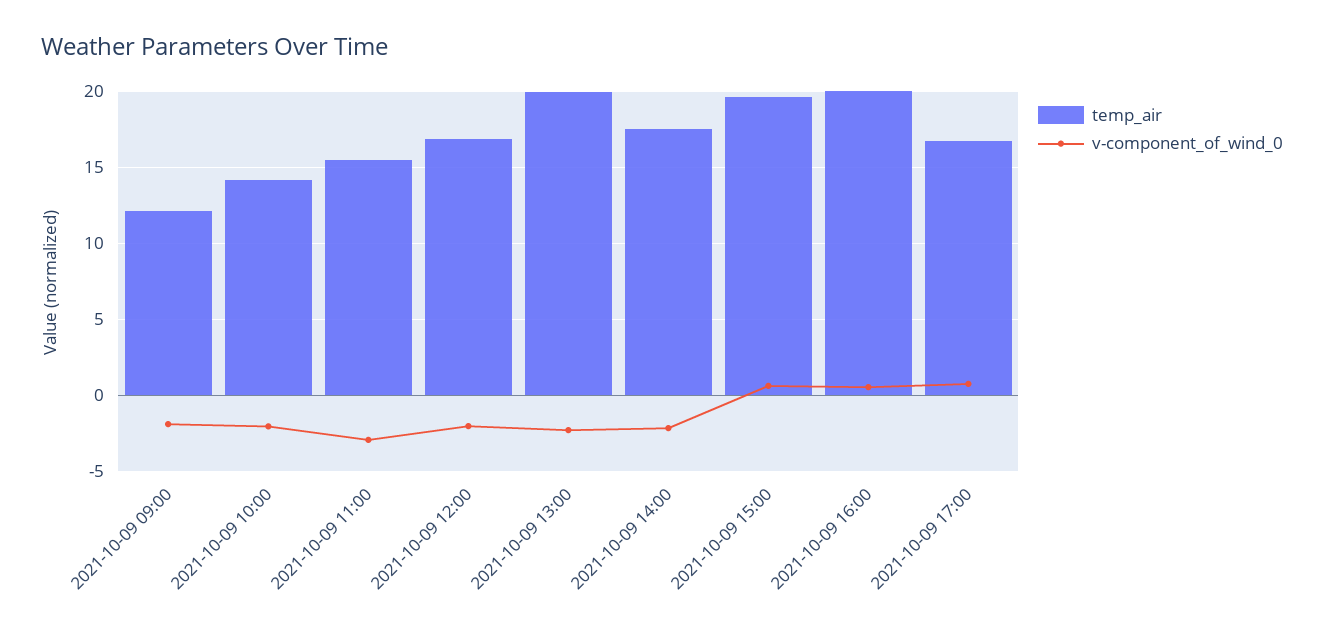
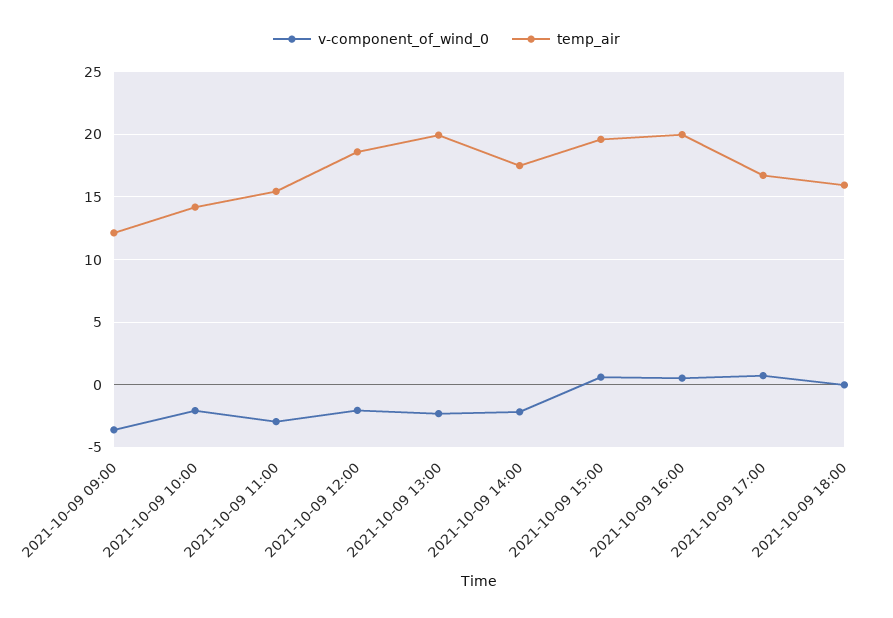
v-component_of_wind_0, 2021-10-09 09:00: -2 -> -3.5
temp_air, 2021-10-09 12:00: 17 -> 18.5
v-component_of_wind_0, 2021-10-09 18:00: none -> 0
temp_air, 2021-10-09 18:00: none -> 16

